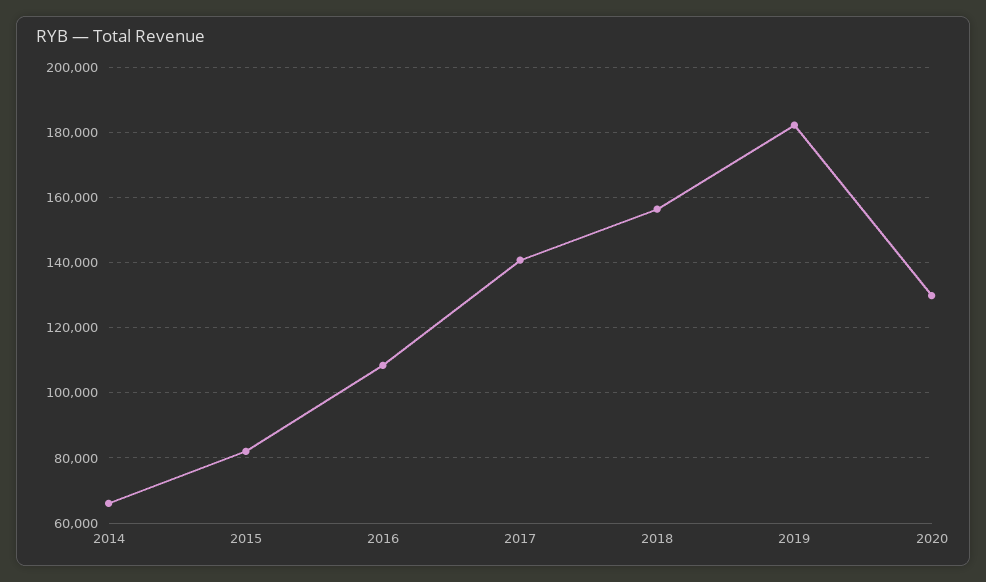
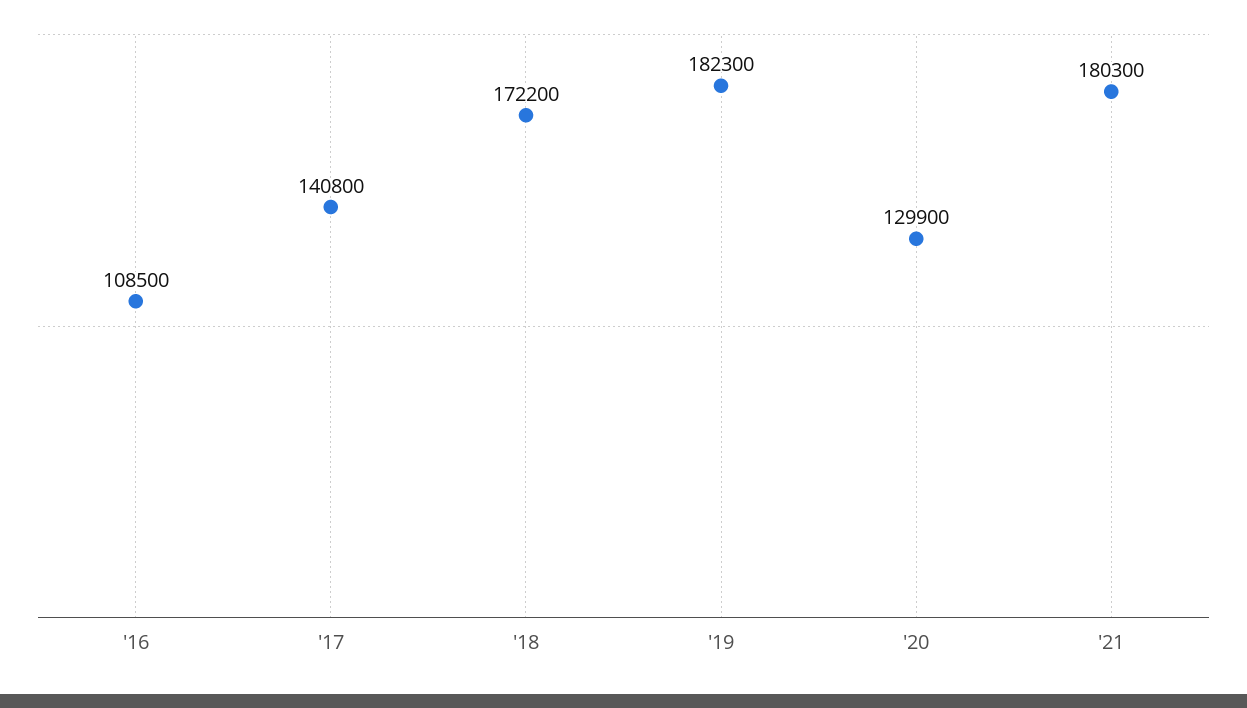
2014: 66000 -> none
2015: 82000 -> none
2018: 156000 -> 172200
'21: none -> 180300

